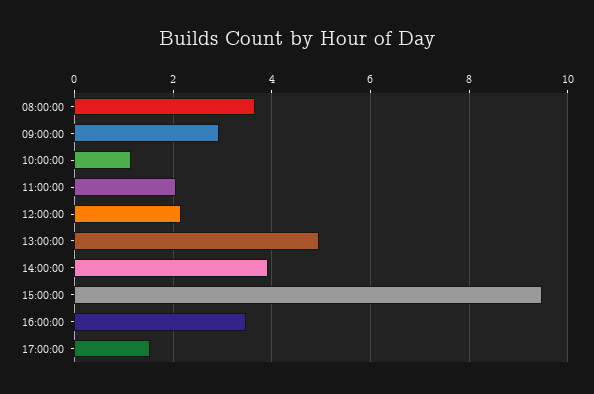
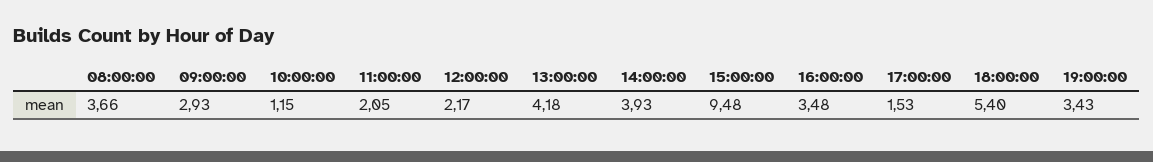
13:00:00: 5 -> 4.18
18:00:00: none -> 5.4
19:00:00: none -> 3.43

